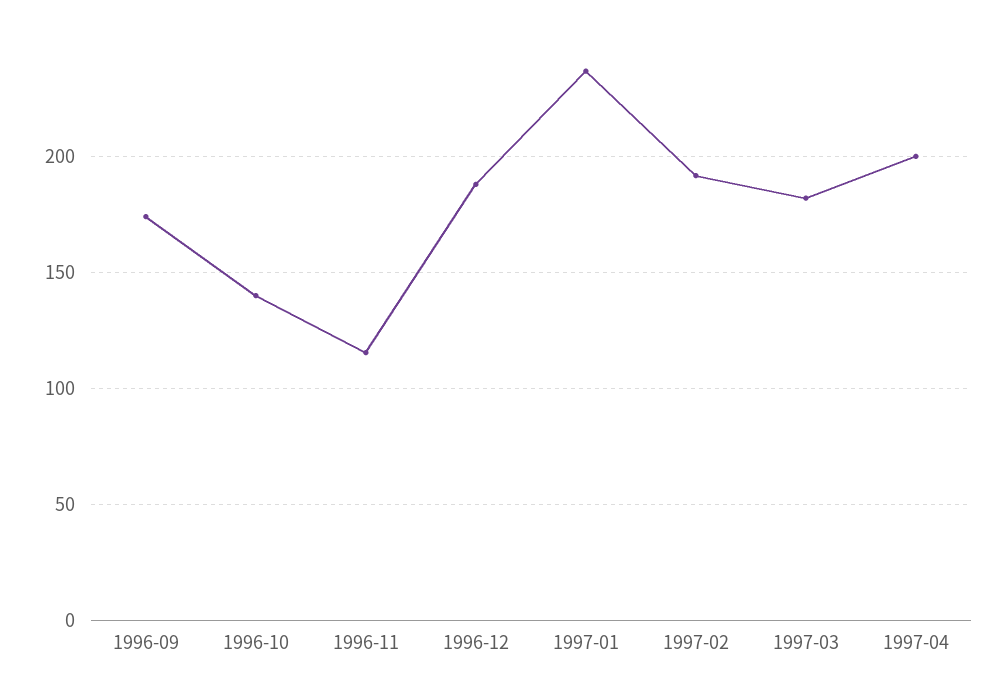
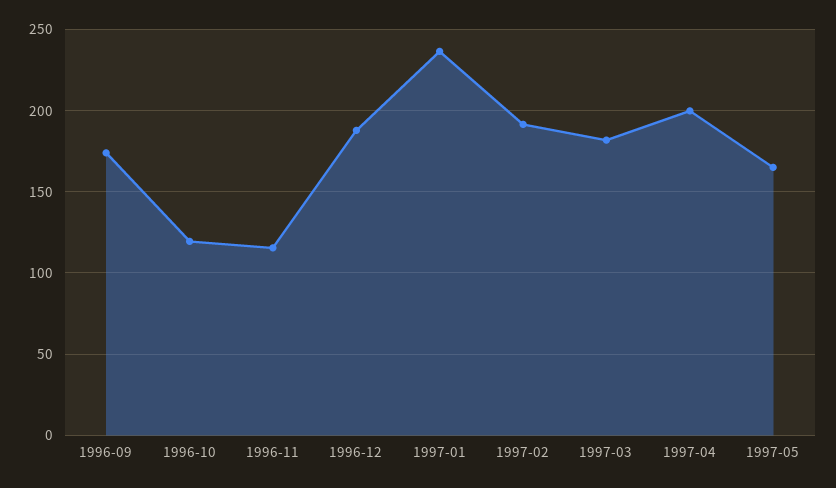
1996-10: 140 -> 120
1997-05: none -> 165

